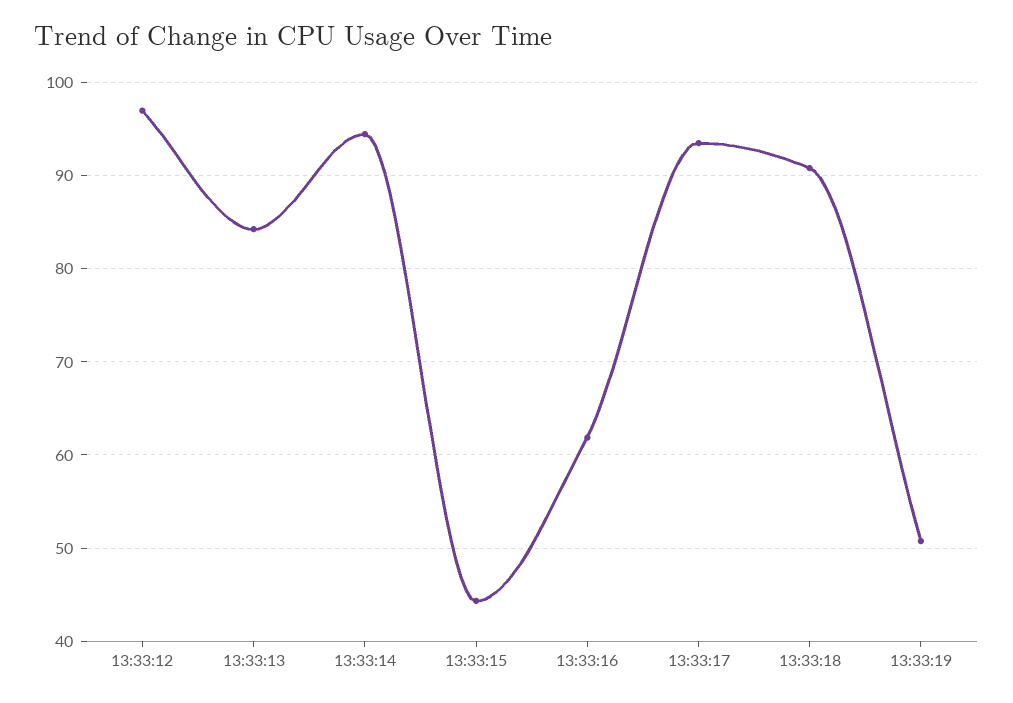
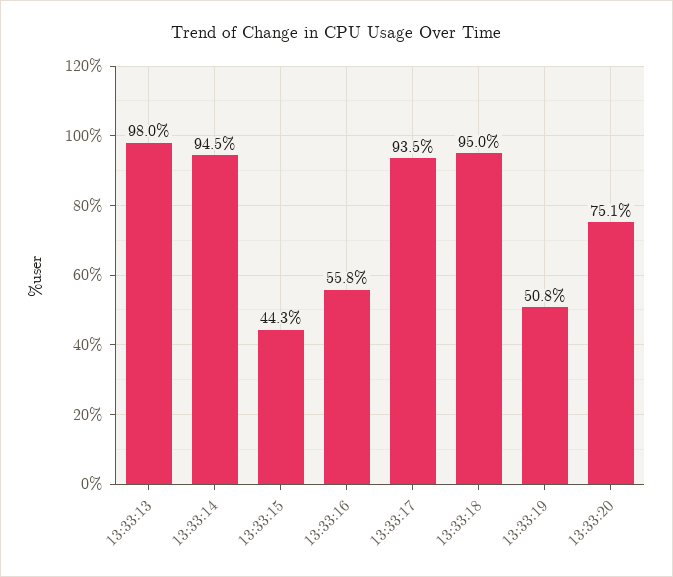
13:33:12: 97 -> none
13:33:13: 84 -> 98
13:33:16: 62 -> 55.8
13:33:18: 91 -> 95
13:33:20: none -> 75.1

